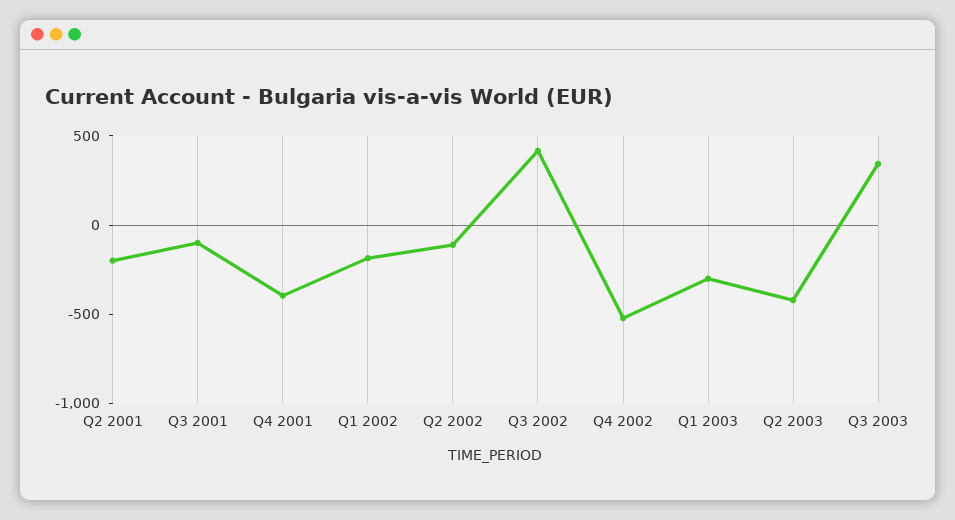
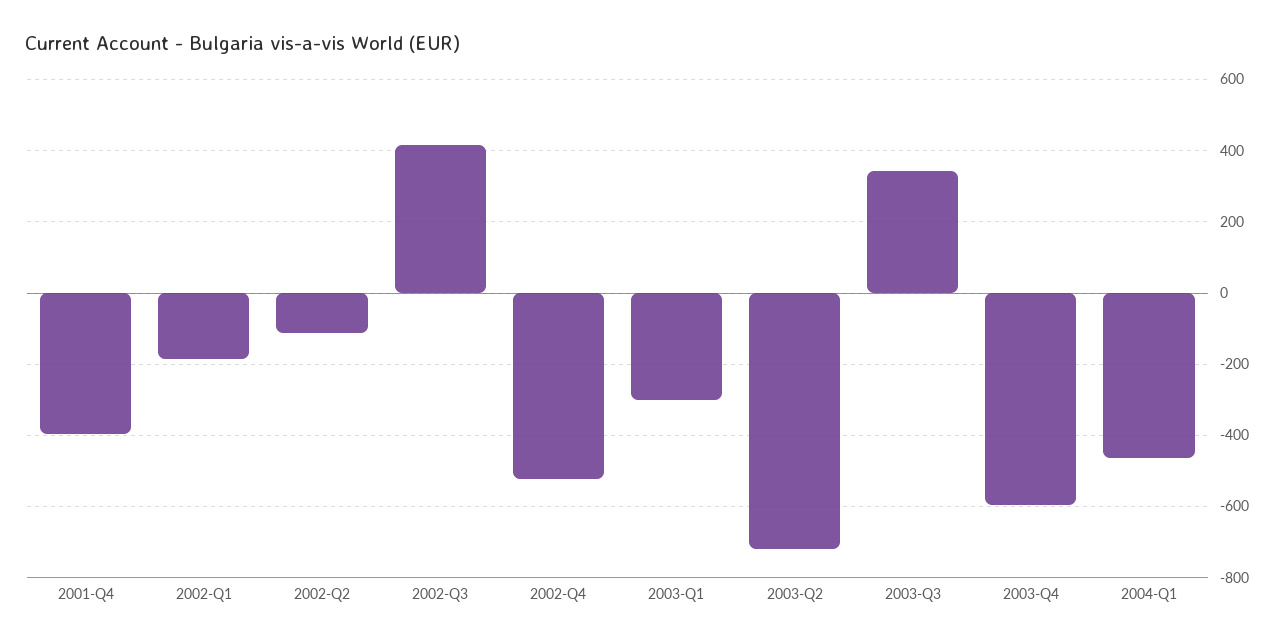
Q2 2001: -200 -> none
Q3 2001: -100 -> none
Q2 2003: -400 -> -720
2003-Q4: none -> -600
2004-Q1: none -> -460

